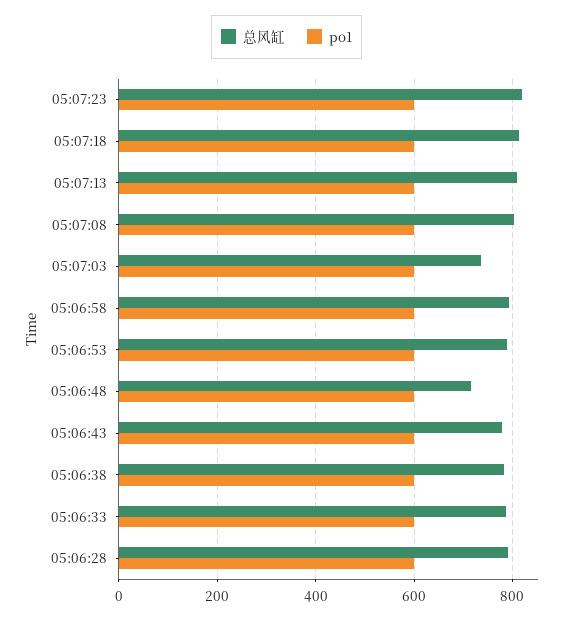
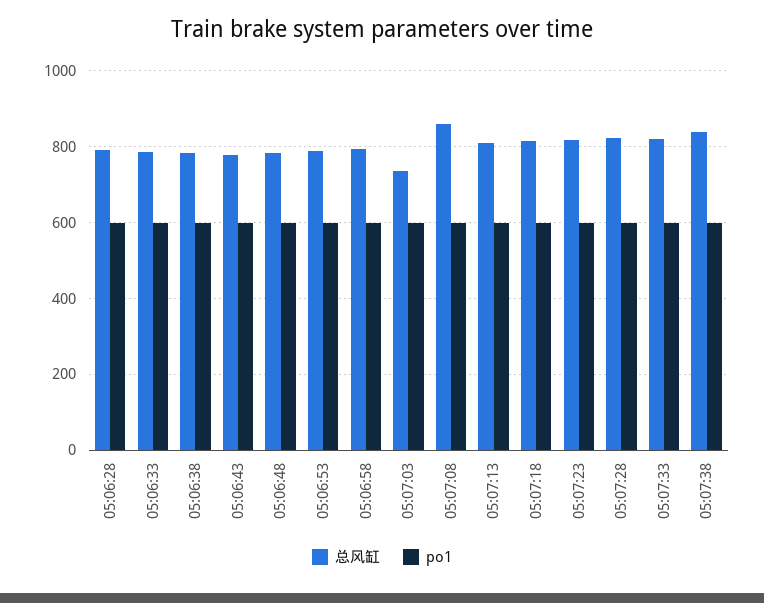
总风缸, 05:07:08: 800 -> 860
总风缸, 05:06:48: 720 -> 780
总风缸, 05:07:28: none -> 820
po1, 05:07:28: none -> 600
总风缸, 05:07:33: none -> 820
po1, 05:07:33: none -> 600
总风缸, 05:07:38: none -> 840
po1, 05:07:38: none -> 600

